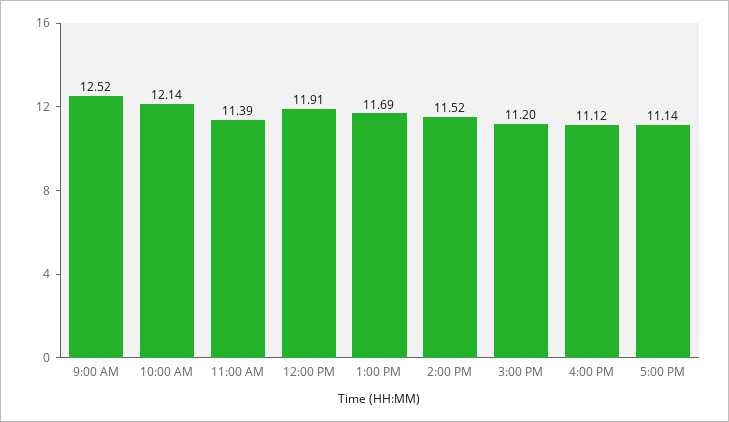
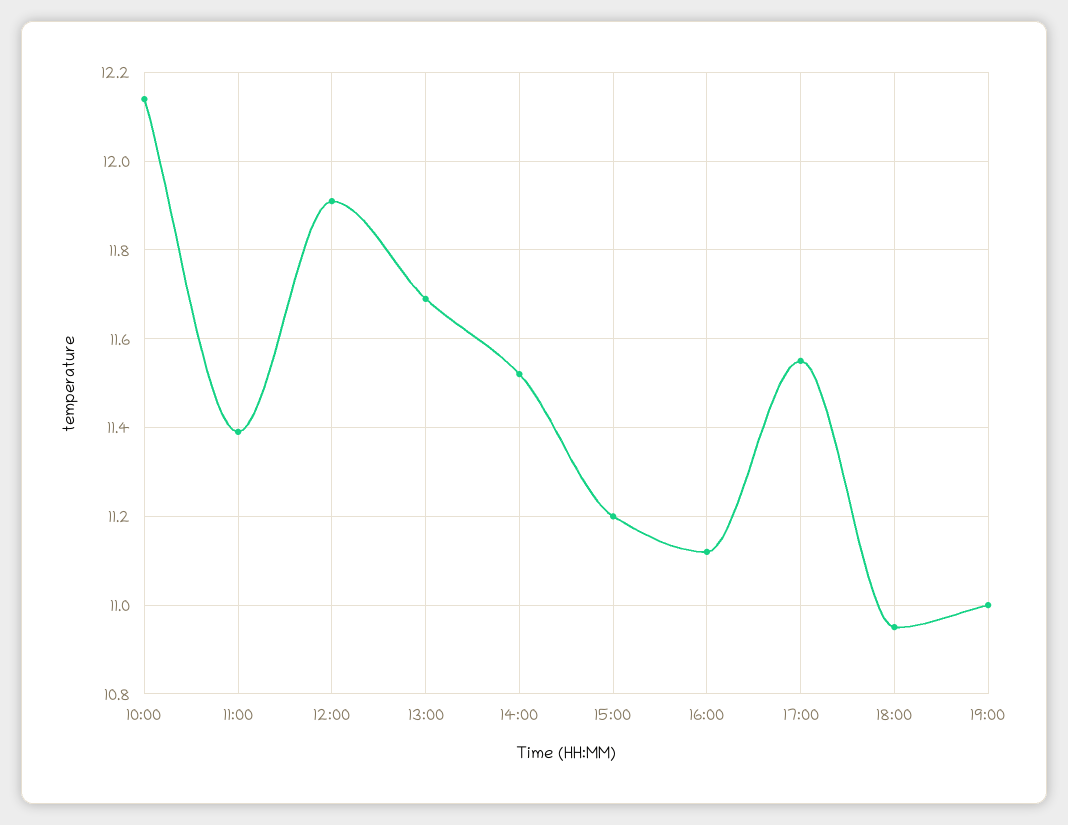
9:00 AM: 12.52 -> none
5:00 PM: 11.14 -> 11.55
18:00: none -> 10.95
19:00: none -> 11

